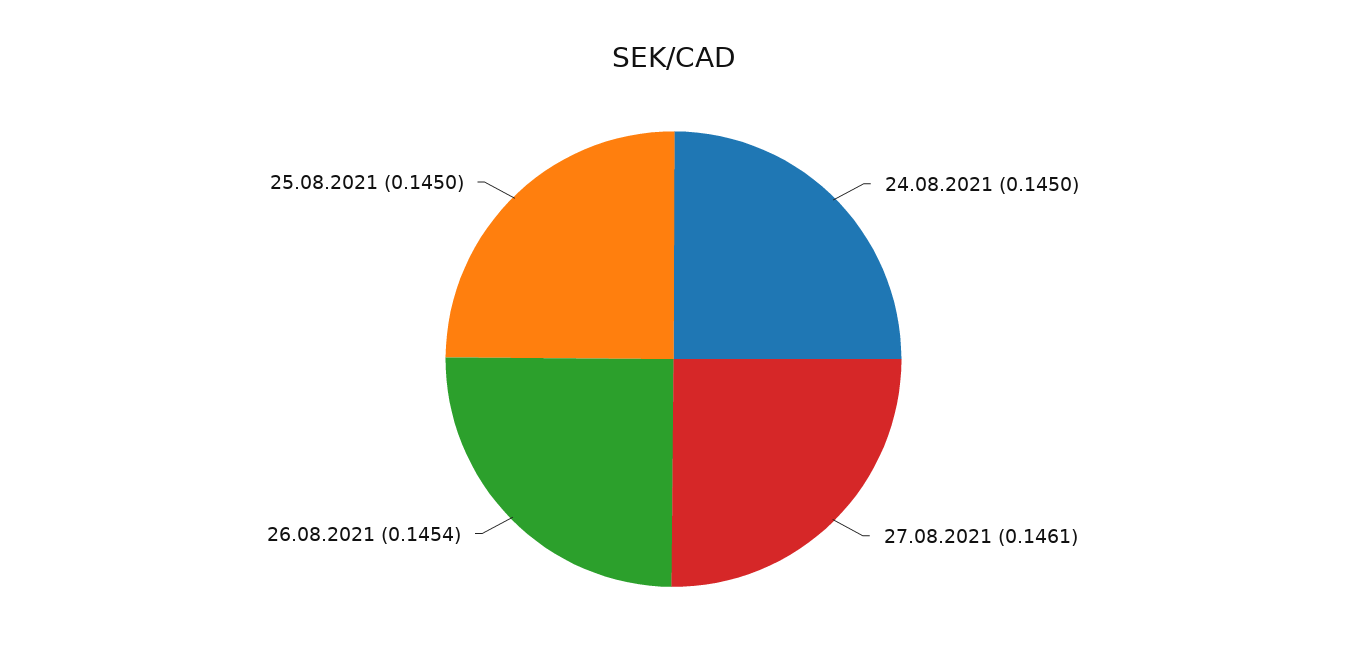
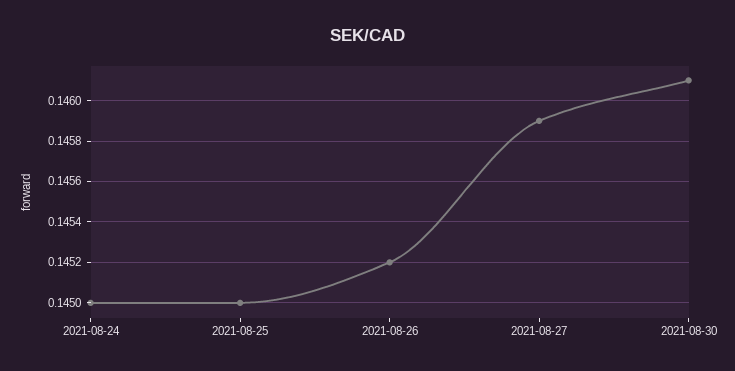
27.08.2021: 0.1461 -> 0.1459
26.08.2021: 0.1454 -> 0.1452
2021-08-30: none -> 0.1461

